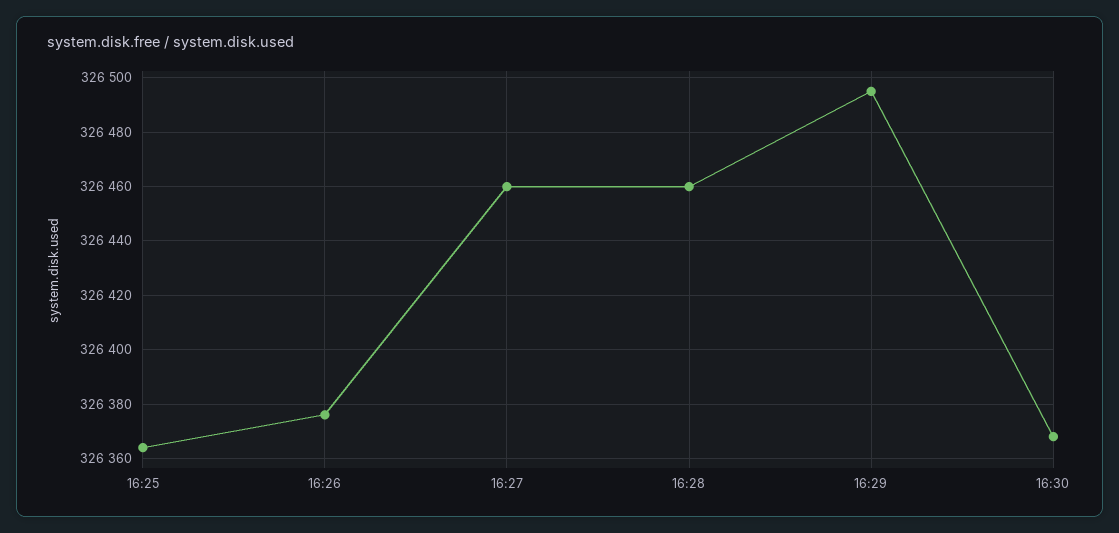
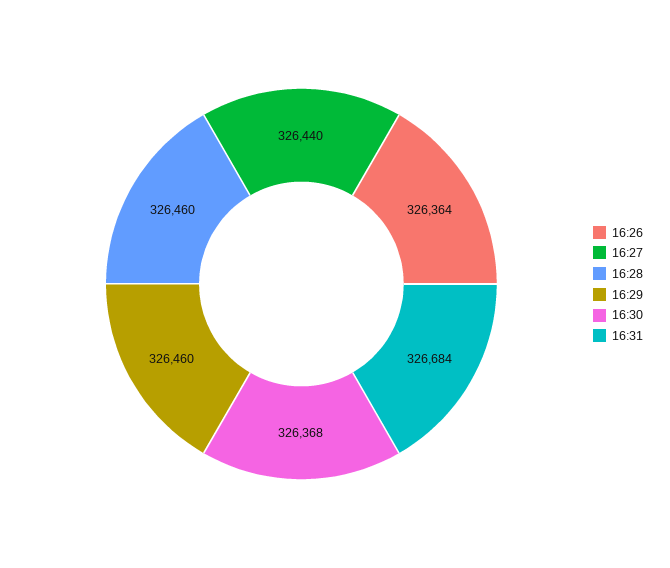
16:25: 326365 -> none
16:26: 326375 -> 326364
16:27: 326460 -> 326440
16:29: 326495 -> 326460
16:31: none -> 326684

